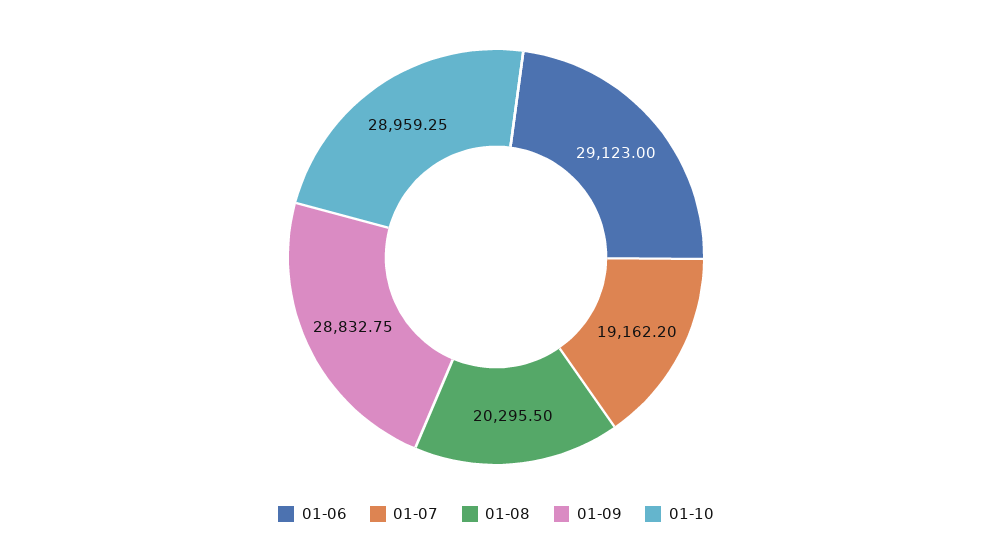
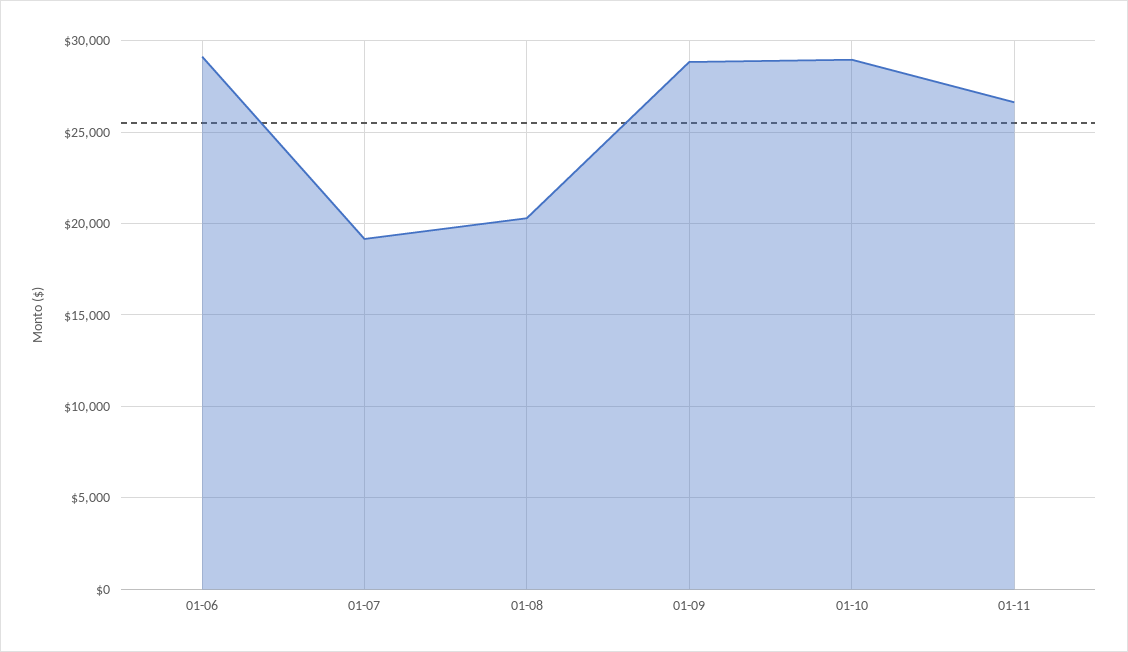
01-11: none -> 26500

